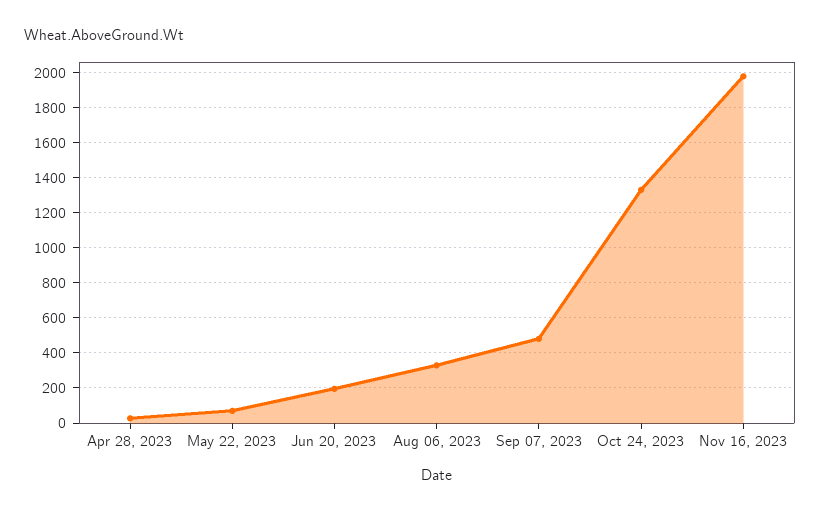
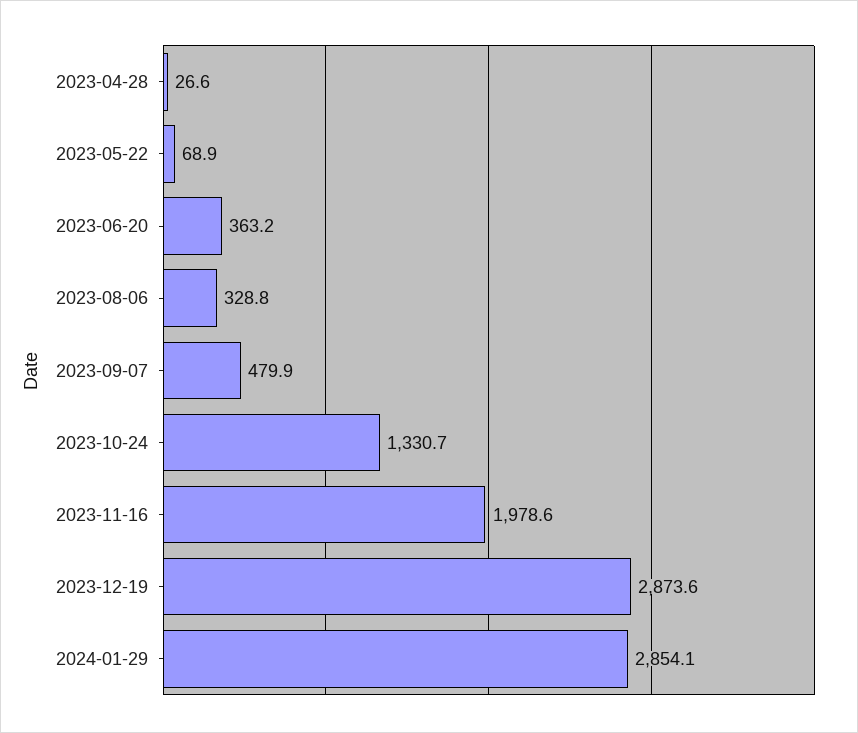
Jun 20, 2023: 200 -> 363.2
2023-12-19: none -> 2873.6
2024-01-29: none -> 2854.1

